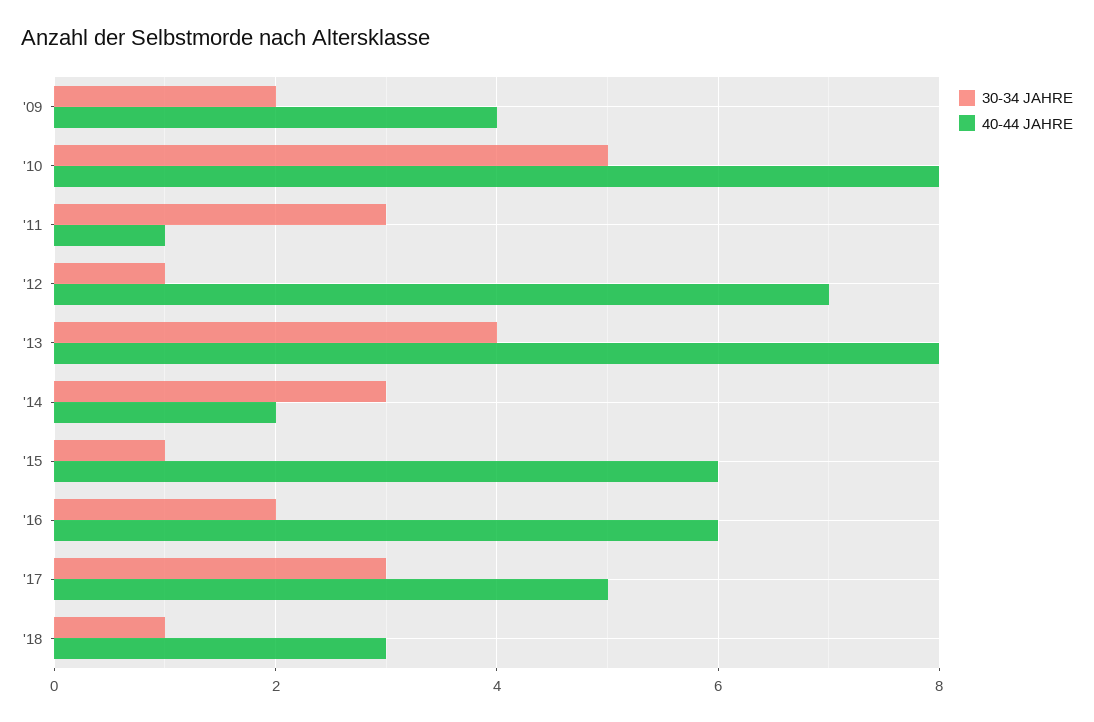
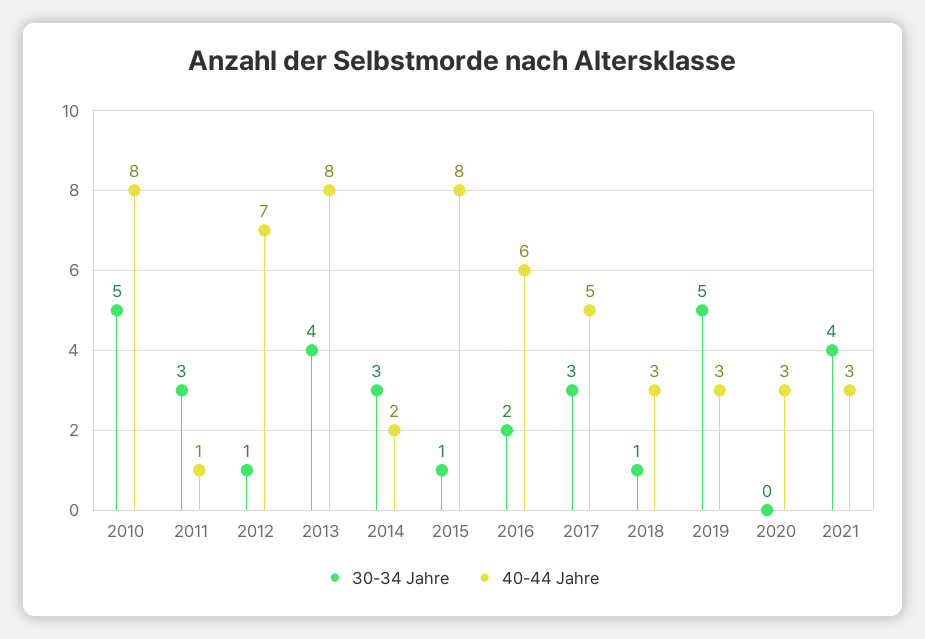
30-34 JAHRE, '09: 2 -> none
40-44 JAHRE, '09: 4 -> none
40-44 JAHRE, '15: 6 -> 8
30-34 JAHRE, 2019: none -> 5
40-44 JAHRE, 2019: none -> 3
30-34 JAHRE, 2020: none -> 0
40-44 JAHRE, 2020: none -> 3
30-34 JAHRE, 2021: none -> 4
40-44 JAHRE, 2021: none -> 3

